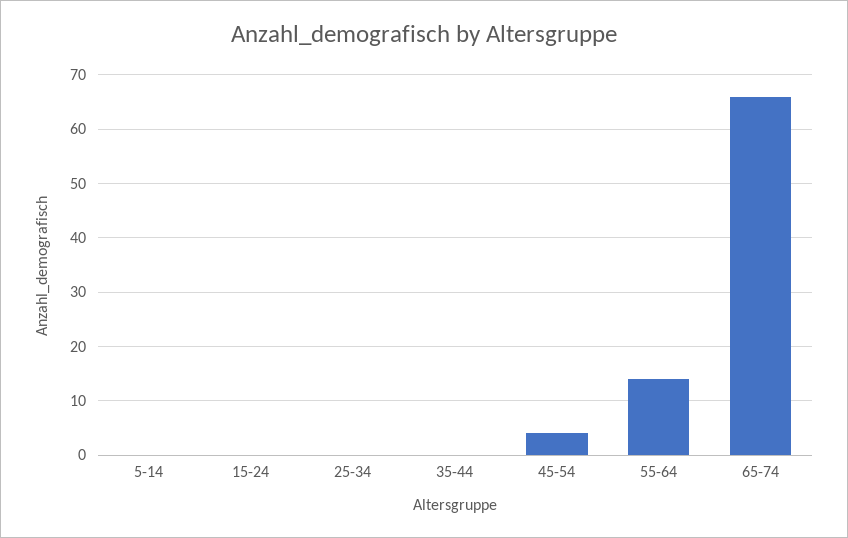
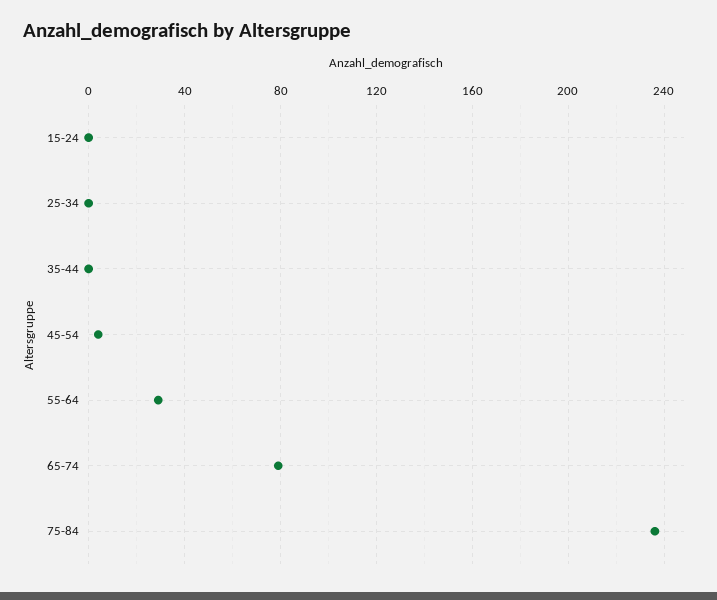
5-14: 0 -> none
55-64: 15 -> 30
65-74: 65 -> 80
75-84: none -> 235

